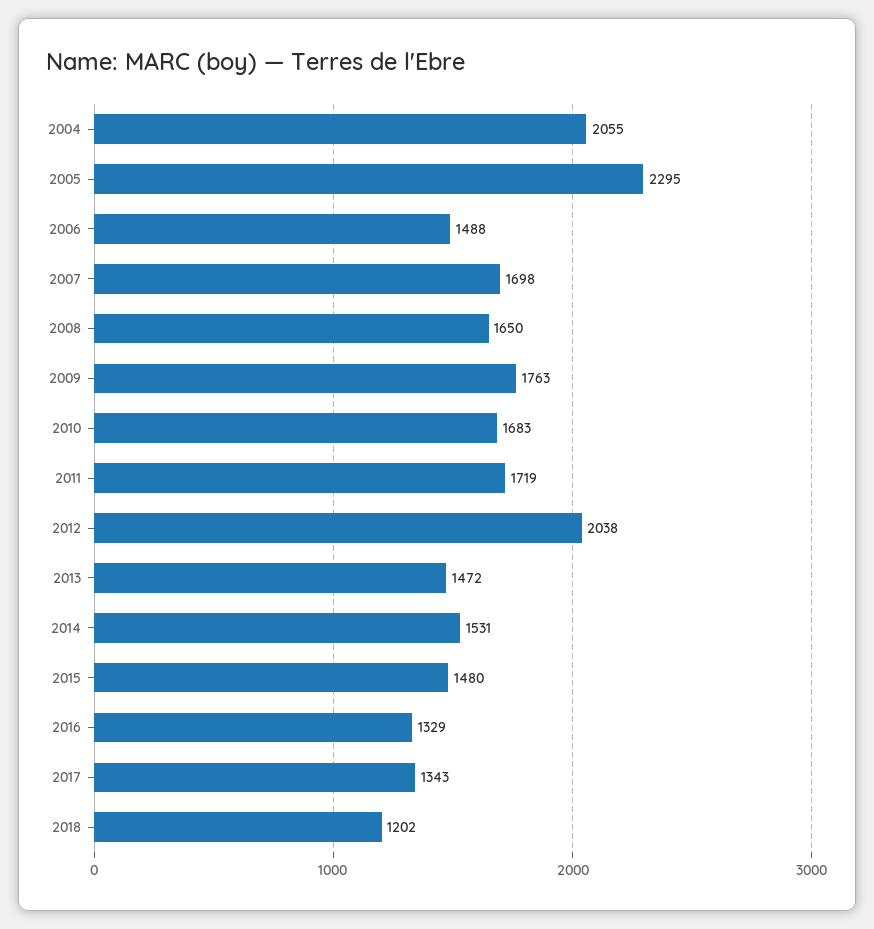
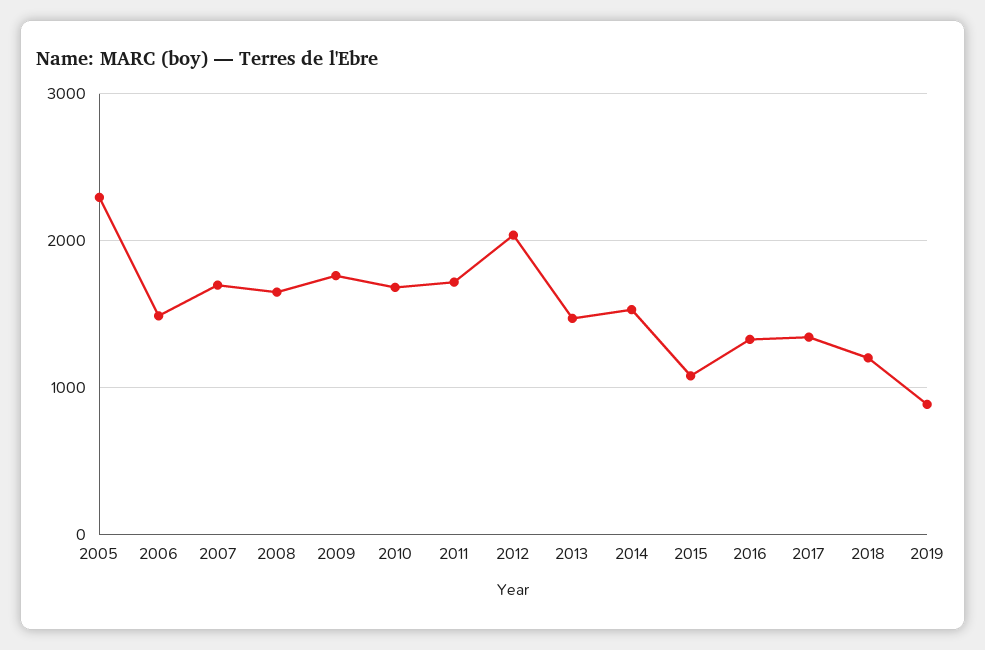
2004: 2055 -> none
2015: 1480 -> 1100
2019: none -> 900

